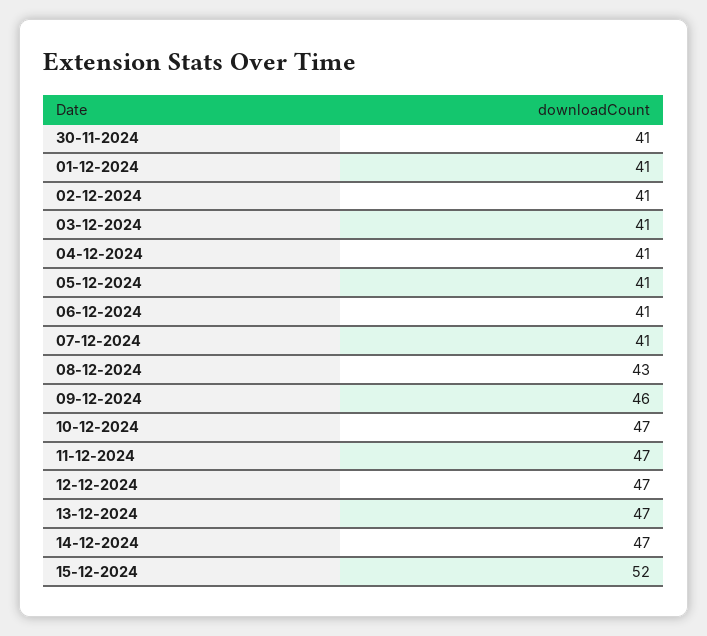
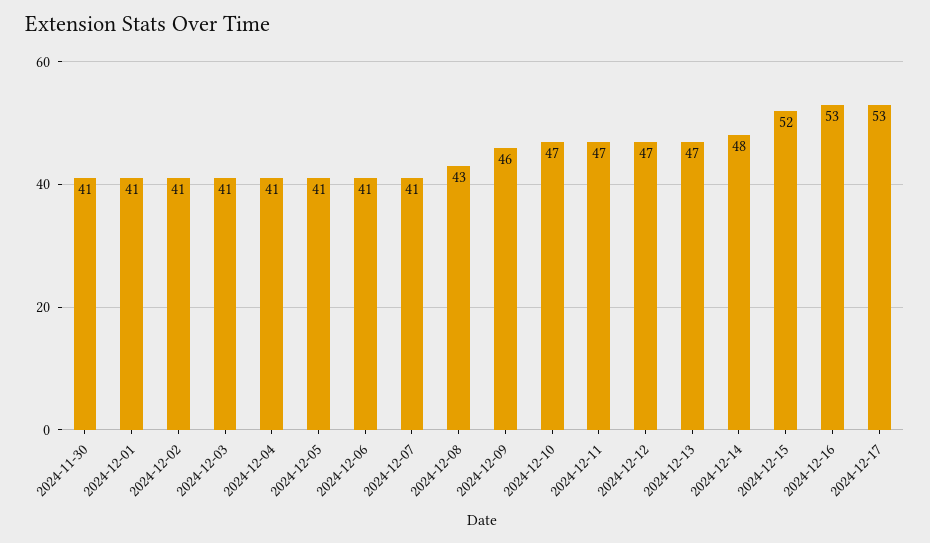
14-12-2024: 47 -> 48
2024-12-16: none -> 53
2024-12-17: none -> 53

